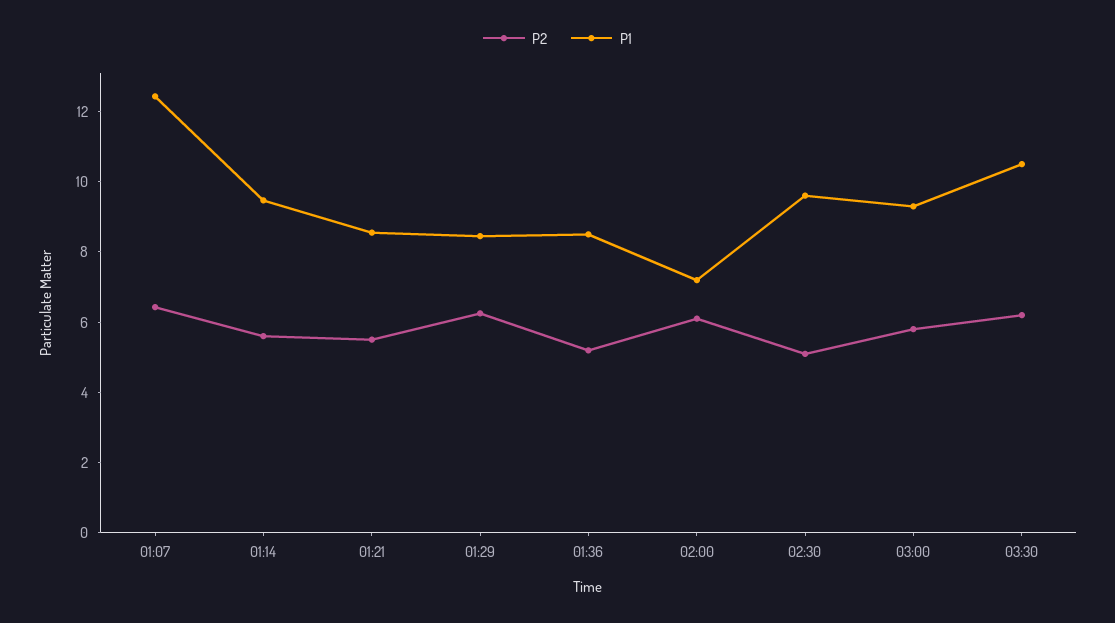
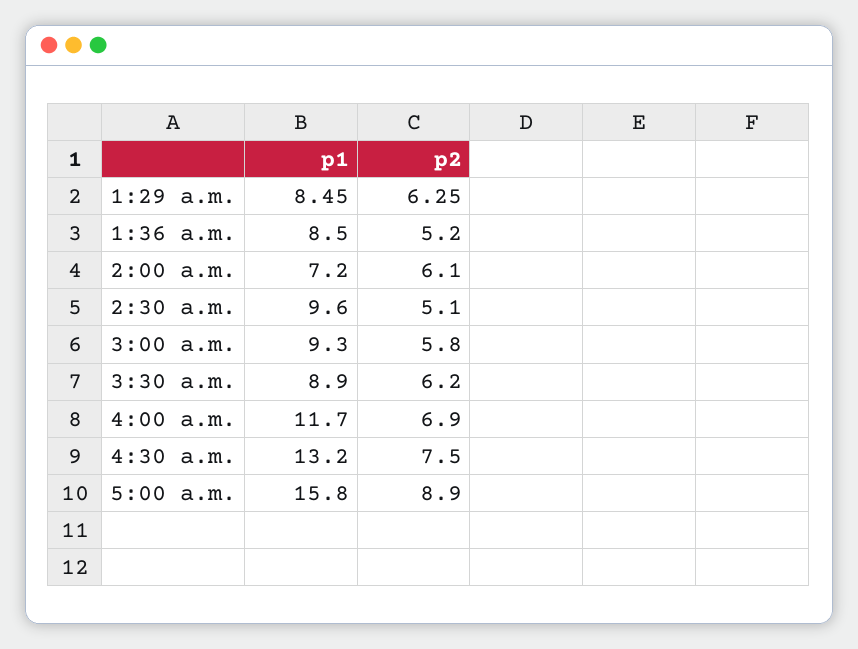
P2, 01:07: 6.5 -> none
P1, 01:07: 12.5 -> none
P2, 01:14: 5.5 -> none
P1, 01:14: 9.5 -> none
P2, 01:21: 5.5 -> none
P1, 01:21: 8.5 -> none
P1, 03:30: 10.5 -> 8.9
P1, 4:00 a.m.: none -> 11.7
P2, 4:00 a.m.: none -> 6.9
P1, 4:30 a.m.: none -> 13.2
P2, 4:30 a.m.: none -> 7.5
P1, 5:00 a.m.: none -> 15.8
P2, 5:00 a.m.: none -> 8.9

